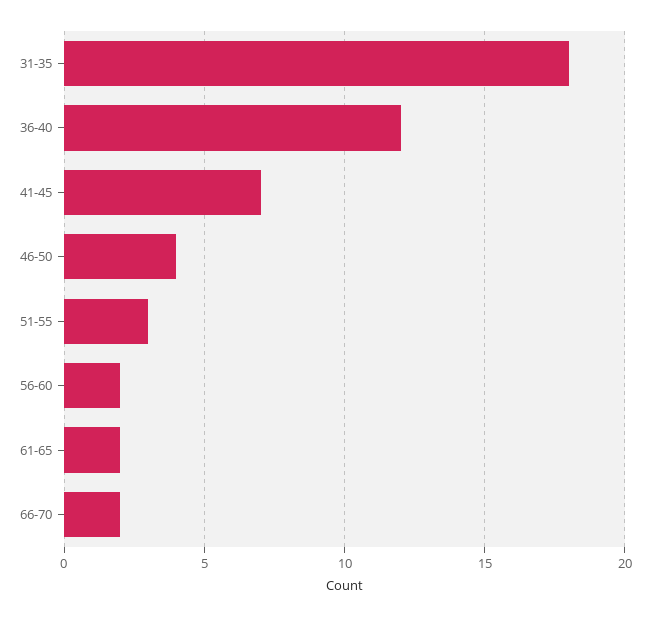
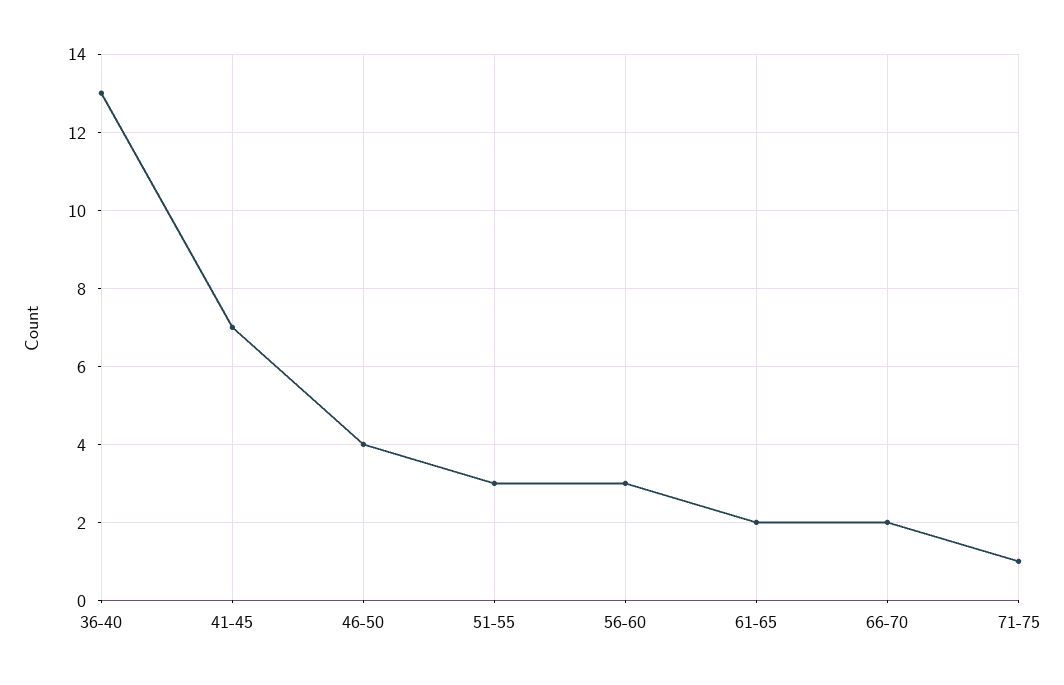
31-35: 18 -> none
36-40: 12 -> 13
56-60: 2 -> 3
71-75: none -> 1

